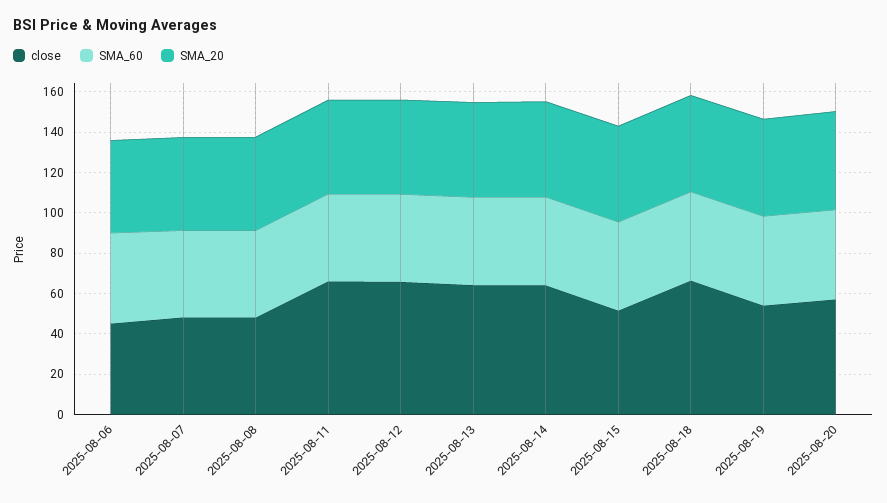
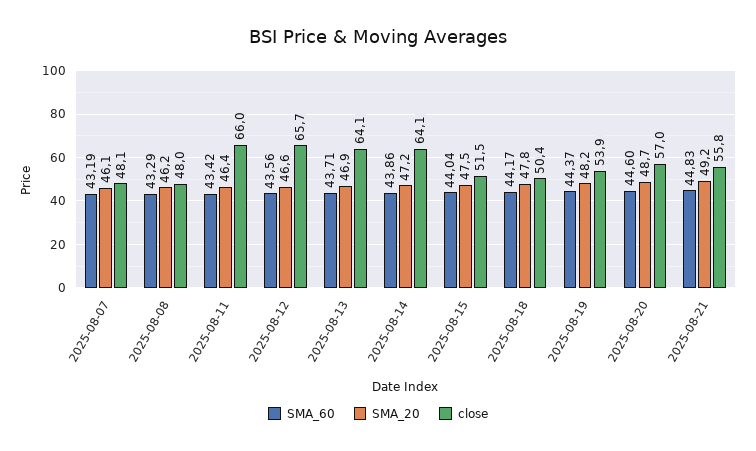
close, 2025-08-06: 45 -> none
SMA_60, 2025-08-06: 45 -> none
SMA_20, 2025-08-06: 45 -> none
close, 2025-08-18: 65 -> 50.4
SMA_60, 2025-08-21: none -> 44.83
SMA_20, 2025-08-21: none -> 49.2
close, 2025-08-21: none -> 55.8

